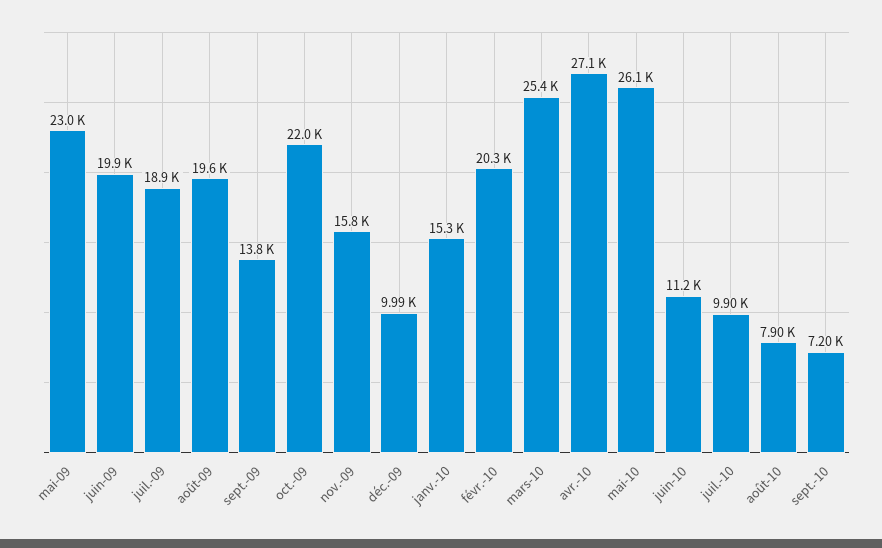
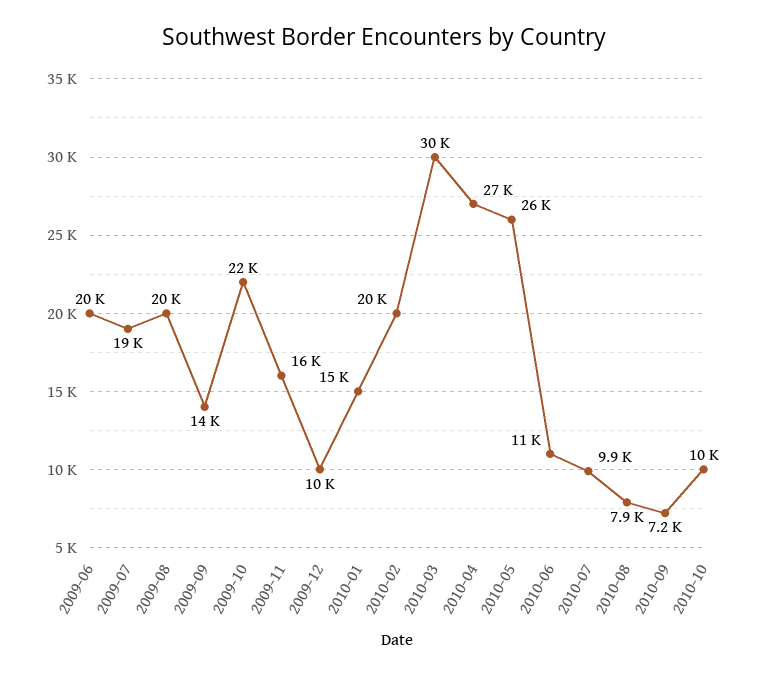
mai-09: 23000 -> none
mars-10: 25400 -> 30000
2010-10: none -> 10000

